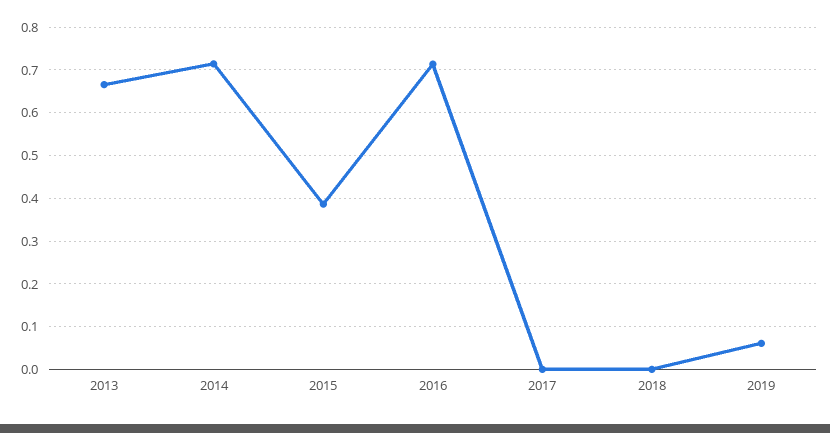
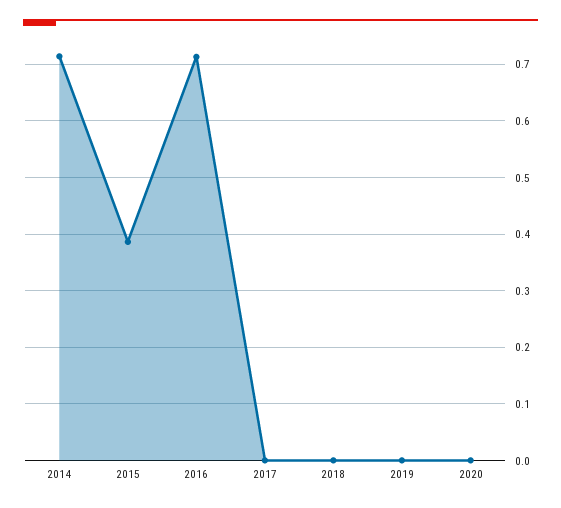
2013: 0.66 -> none
2019: 0.06 -> 0
2020: none -> 0

